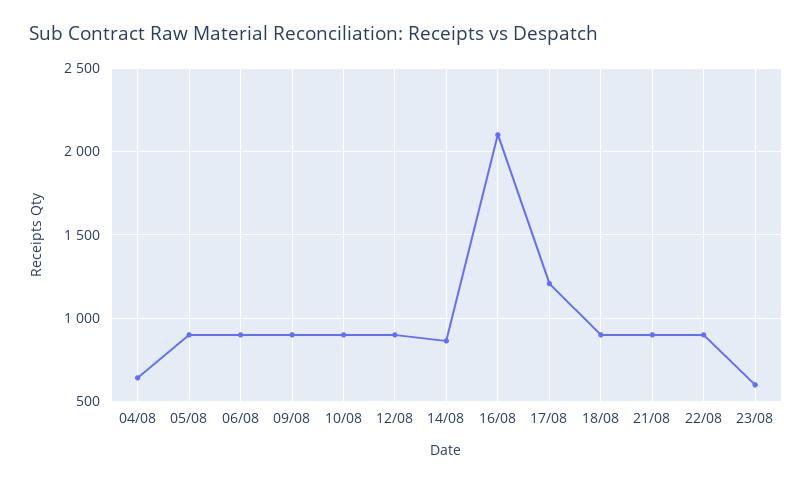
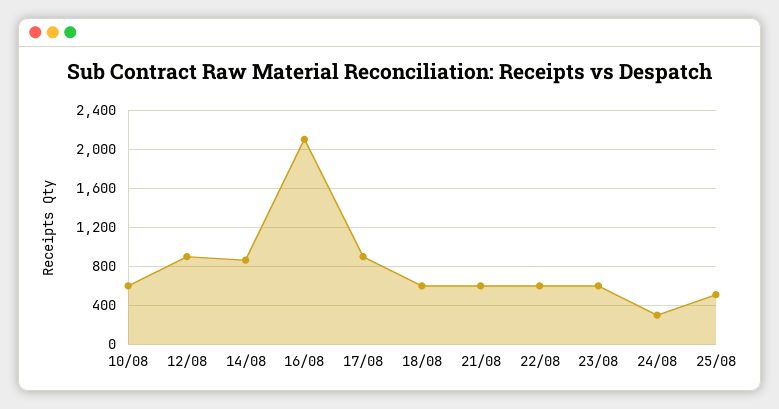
04/08: 650 -> none
05/08: 900 -> none
06/08: 900 -> none
09/08: 900 -> none
10/08: 900 -> 600
17/08: 1200 -> 900
18/08: 900 -> 600
21/08: 900 -> 600
22/08: 900 -> 600
24/08: none -> 300
25/08: none -> 500

